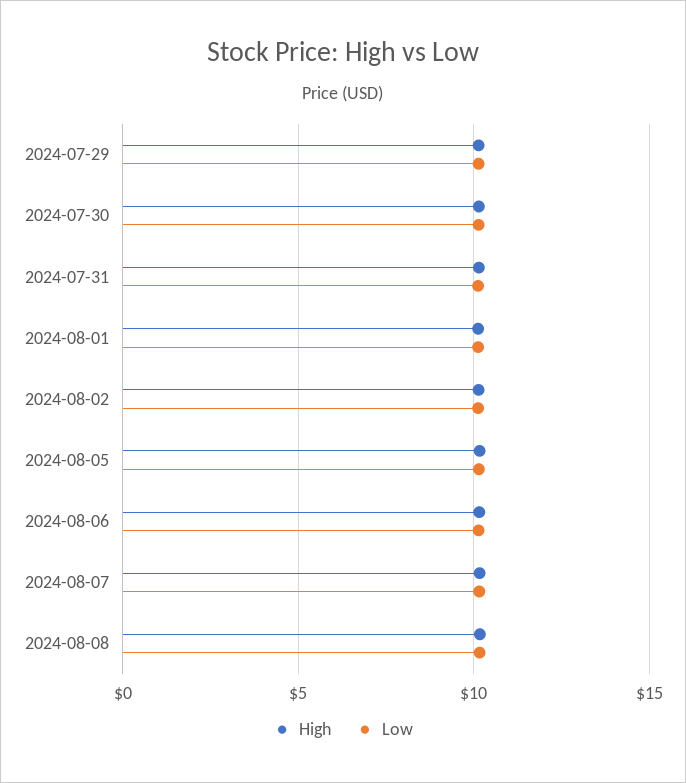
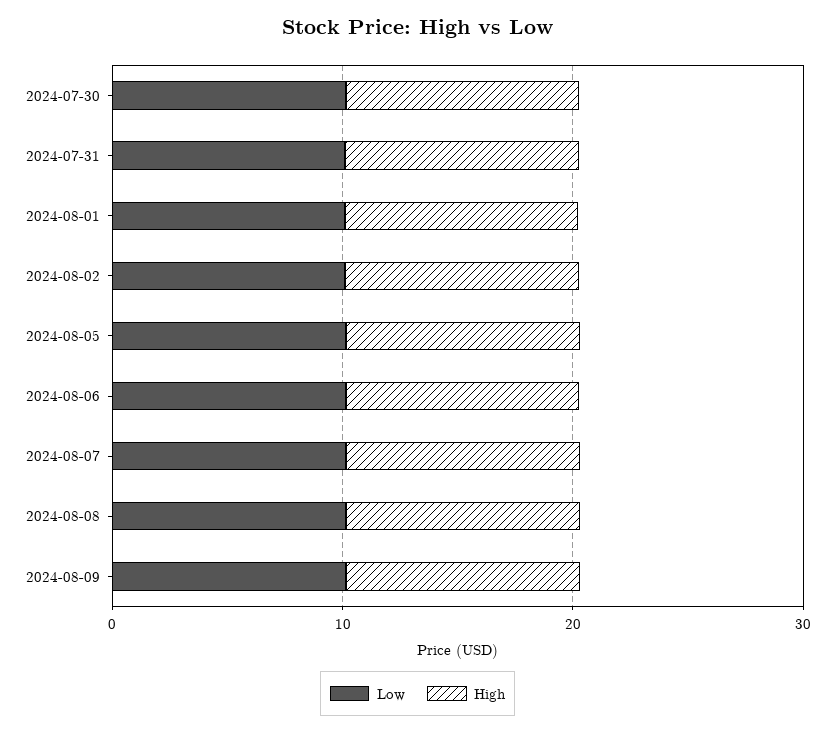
High, 2024-07-29: 10 -> none
Low, 2024-07-29: 10 -> none
Low, 2024-08-09: none -> 10
High, 2024-08-09: none -> 10

